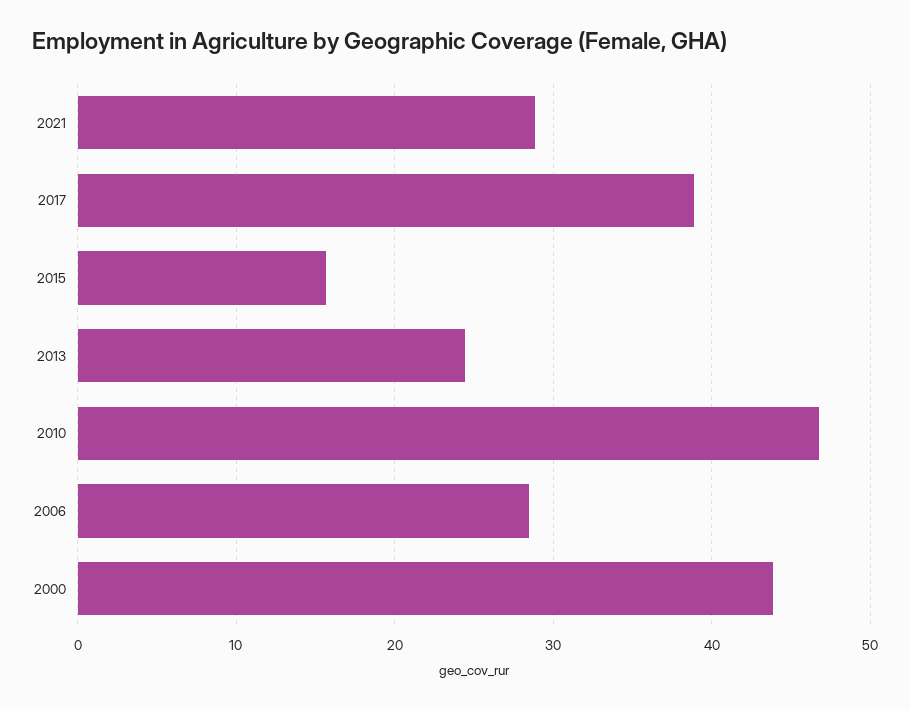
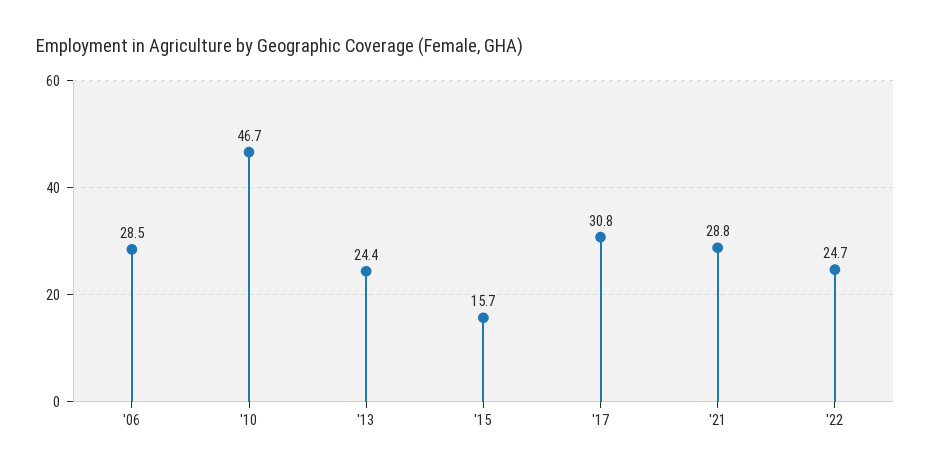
2017: 39 -> 30.8
2000: 44 -> none
'22: none -> 24.7

